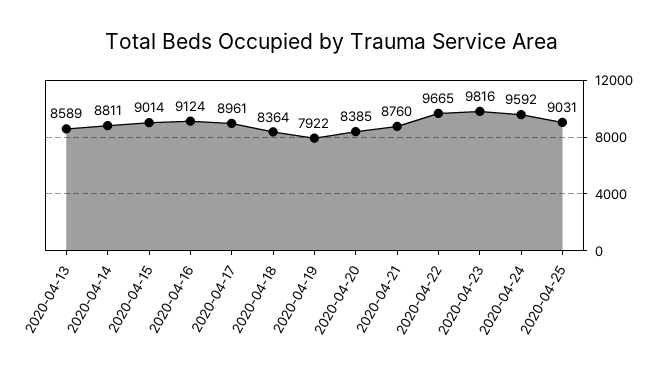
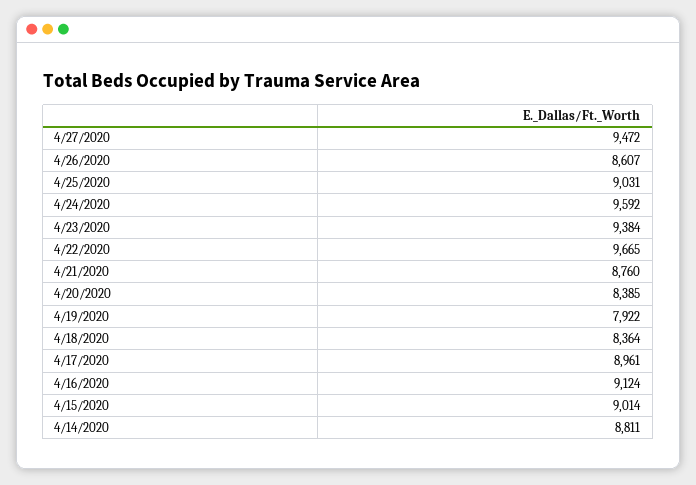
2020-04-13: 8589 -> none
2020-04-23: 9816 -> 9384
4/27/2020: none -> 9472
4/26/2020: none -> 8607

